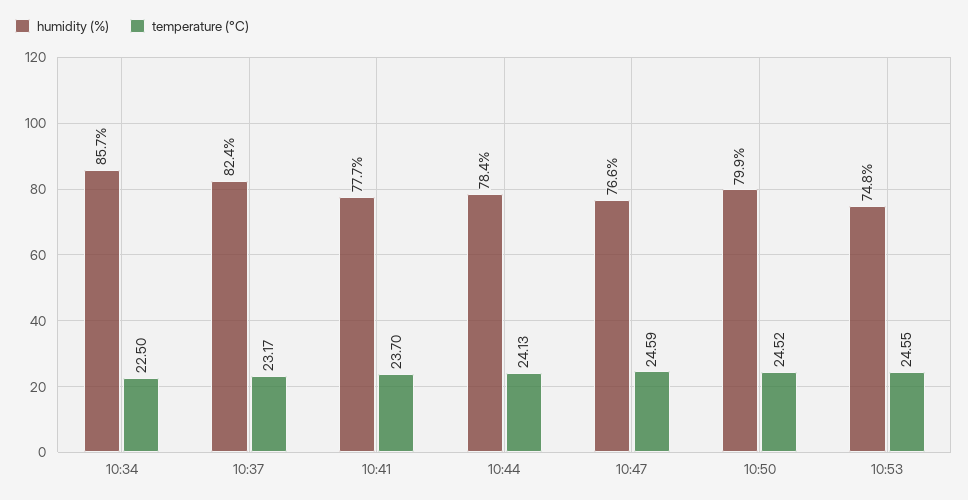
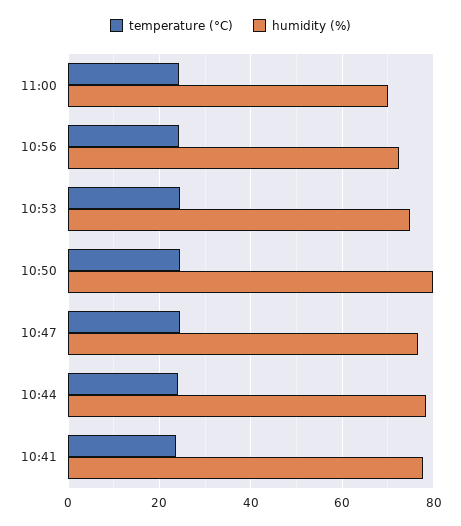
humidity (%), 10:34: 85.7 -> none
temperature (°C), 10:34: 22.5 -> none
humidity (%), 10:37: 82.4 -> none
temperature (°C), 10:37: 23.17 -> none
temperature (°C), 11:00: none -> 24
humidity (%), 11:00: none -> 70
temperature (°C), 10:56: none -> 24
humidity (%), 10:56: none -> 72

